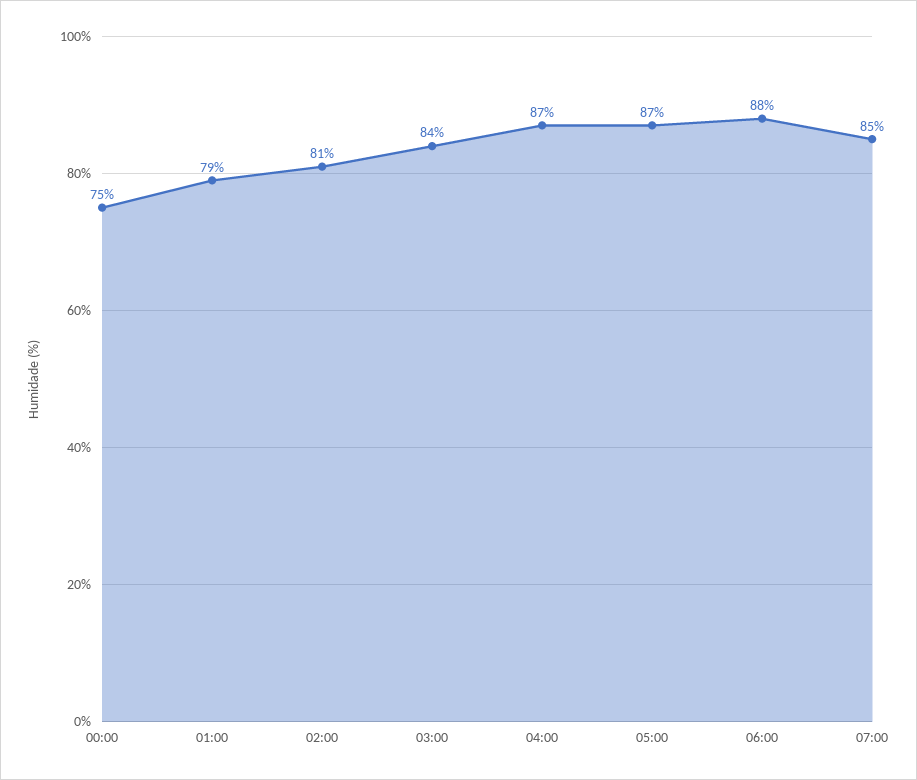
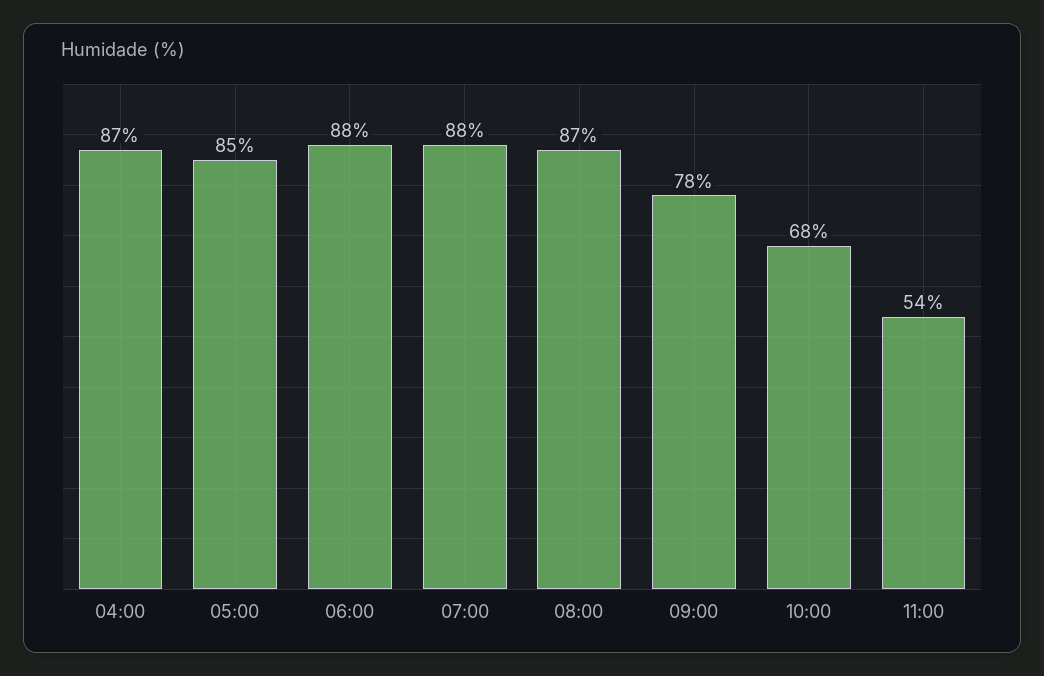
00:00: 75 -> none
01:00: 79 -> none
02:00: 81 -> none
03:00: 84 -> none
05:00: 87 -> 85
07:00: 85 -> 88
08:00: none -> 87
09:00: none -> 78
10:00: none -> 68
11:00: none -> 54

